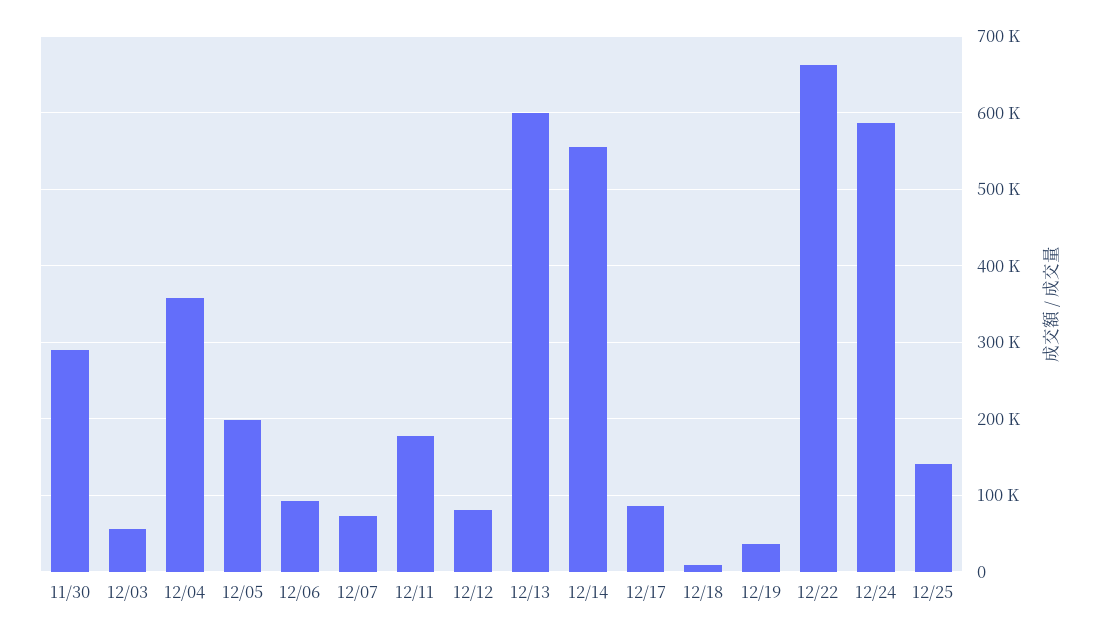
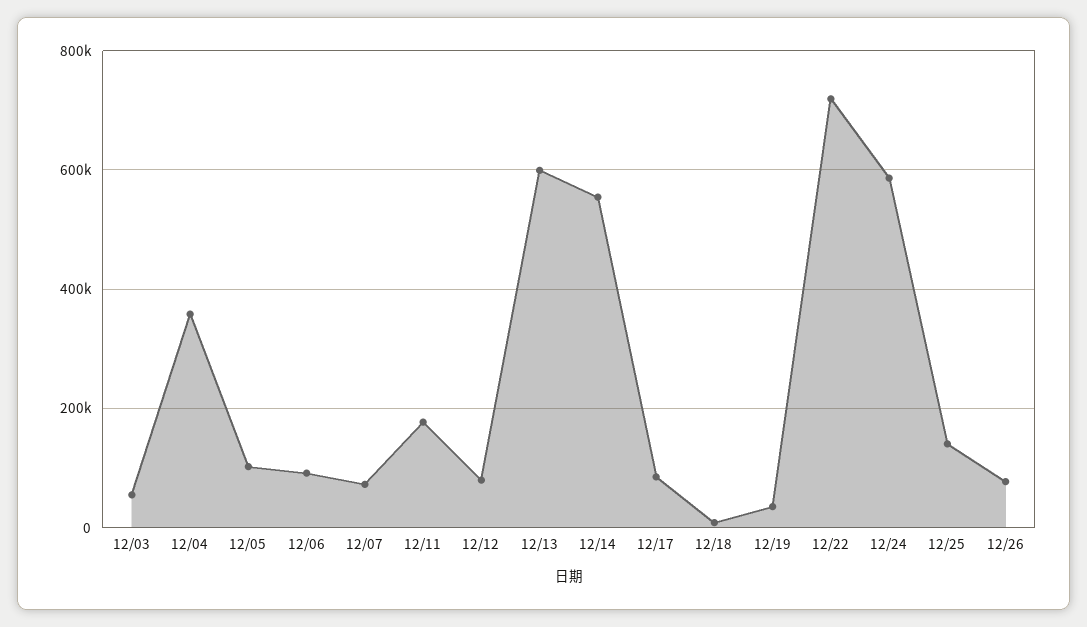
11/30: 290000 -> none
12/05: 200000 -> 100000
12/22: 660000 -> 720000
12/26: none -> 80000

